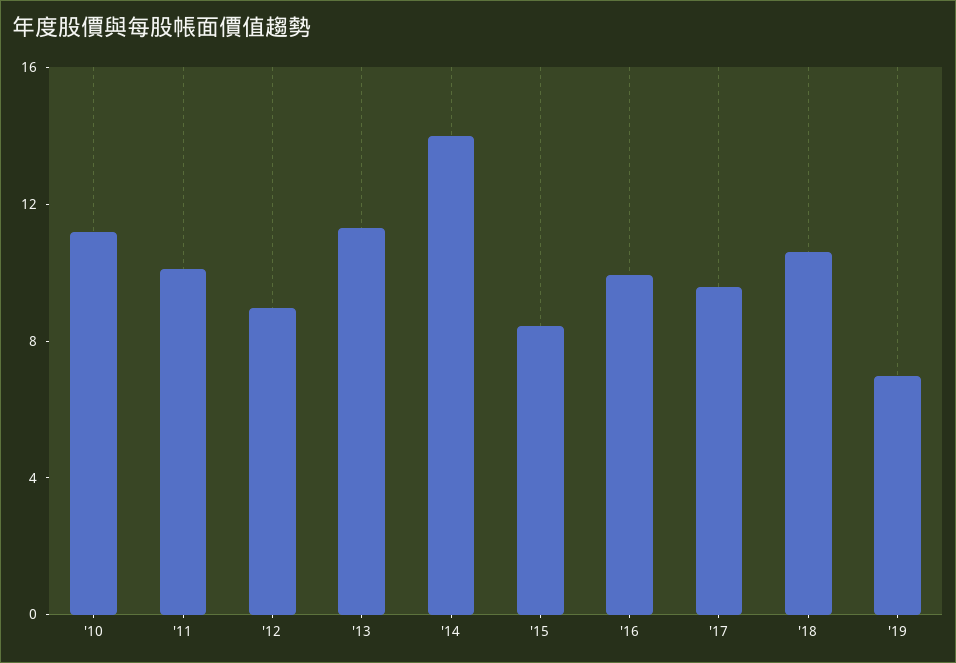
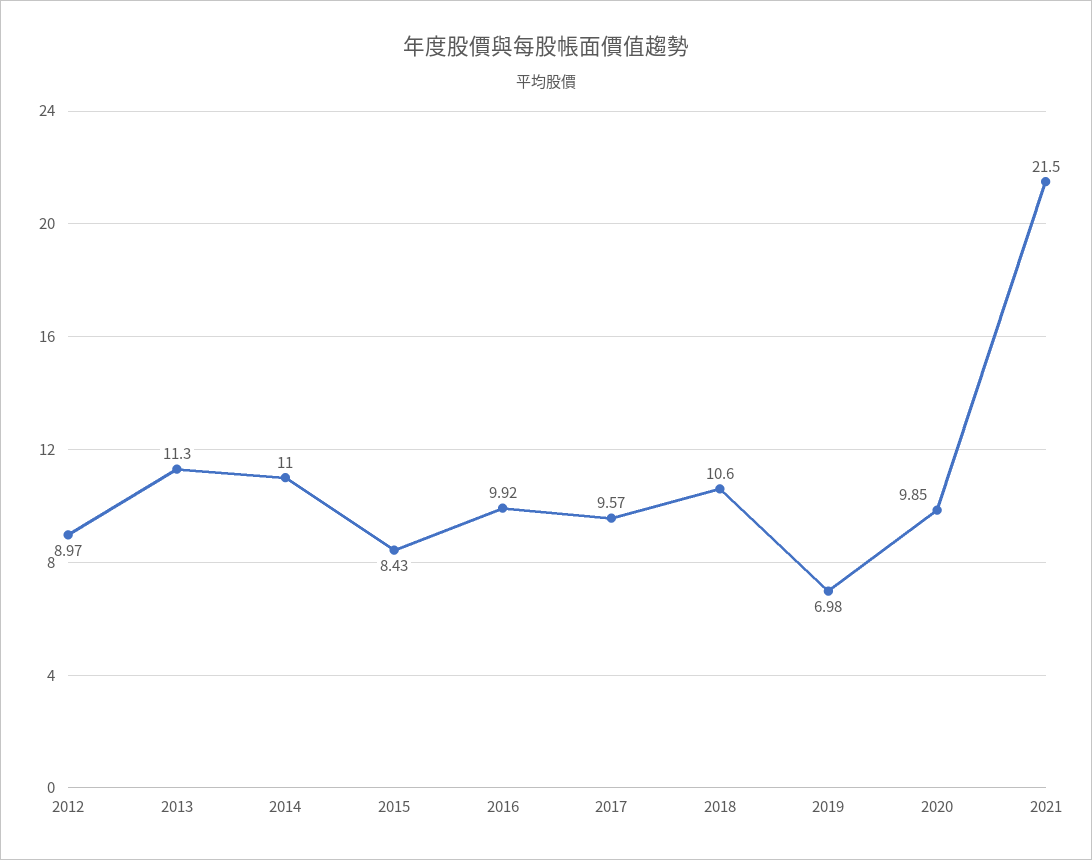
'10: 11 -> none
'11: 10 -> none
'14: 14 -> 11
2020: none -> 9.85
2021: none -> 21.5

